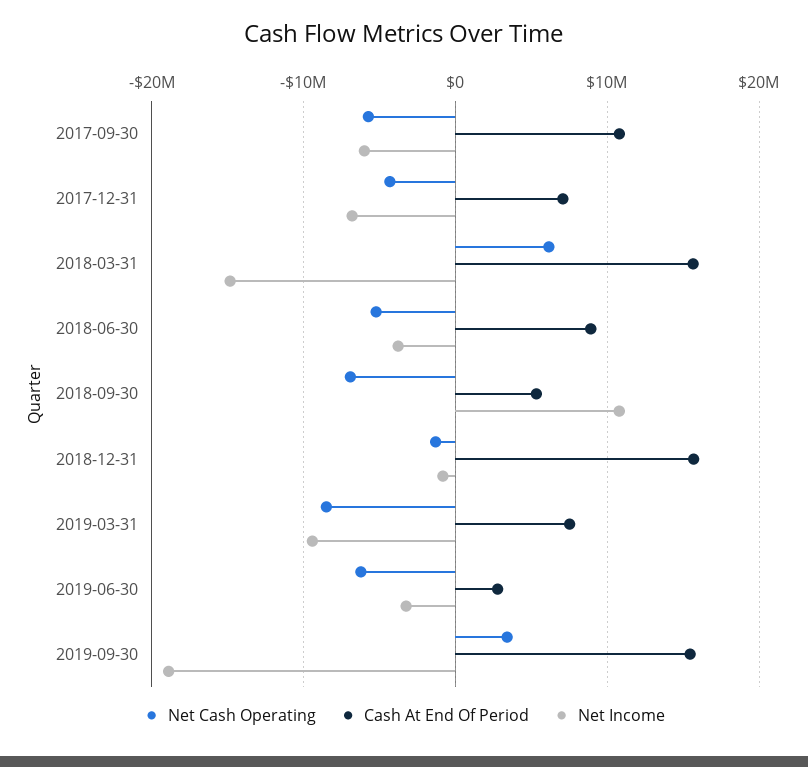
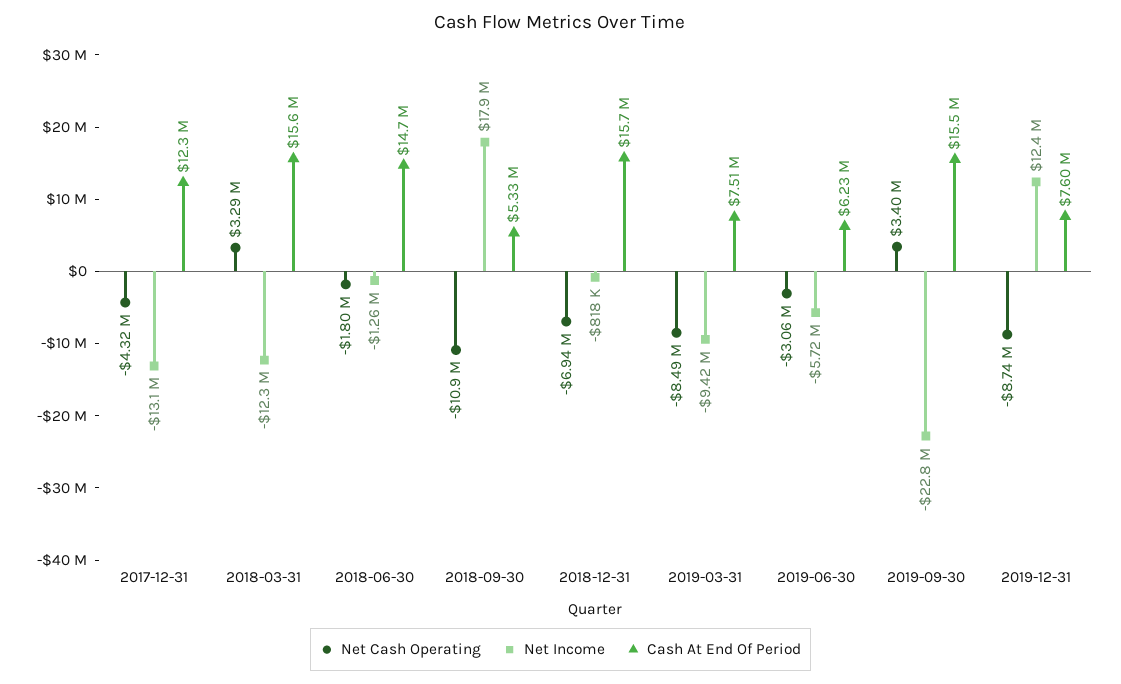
Net Cash Operating, 2017-09-30: -6000000 -> none
Cash At End Of Period, 2017-09-30: 11000000 -> none
Net Income, 2017-09-30: -6000000 -> none
Cash At End Of Period, 2017-12-31: 7000000 -> 12300000
Net Income, 2017-12-31: -7000000 -> -13100000
Net Cash Operating, 2018-03-31: 6000000 -> 3290000
Net Income, 2018-03-31: -15000000 -> -12300000
Net Cash Operating, 2018-06-30: -5000000 -> -1800000
Cash At End Of Period, 2018-06-30: 9000000 -> 14700000
Net Income, 2018-06-30: -4000000 -> -1260000
Net Cash Operating, 2018-09-30: -7000000 -> -10900000
Net Income, 2018-09-30: 11000000 -> 17900000
Net Cash Operating, 2018-12-31: -1000000 -> -6940000
Net Cash Operating, 2019-06-30: -6000000 -> -3060000
Cash At End Of Period, 2019-06-30: 3000000 -> 6230000
Net Income, 2019-06-30: -3000000 -> -5720000
Net Income, 2019-09-30: -19000000 -> -22800000
Net Cash Operating, 2019-12-31: none -> -8740000
Net Income, 2019-12-31: none -> 12400000
Cash At End Of Period, 2019-12-31: none -> 7600000

